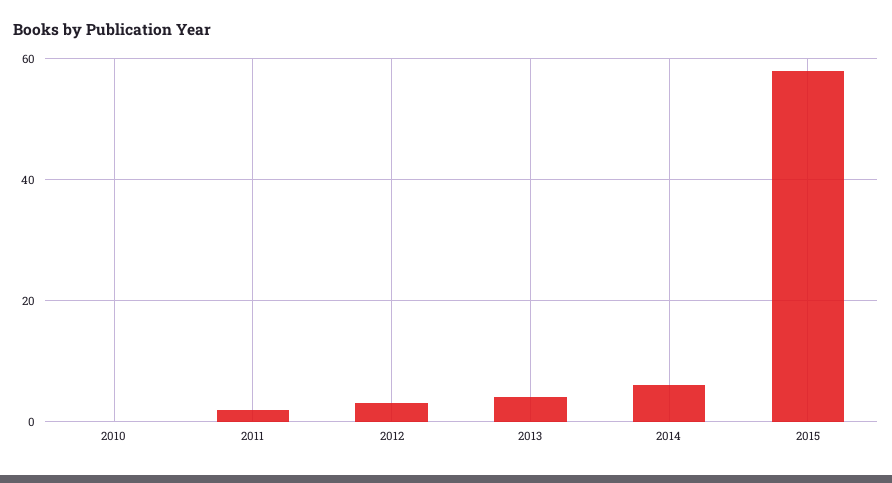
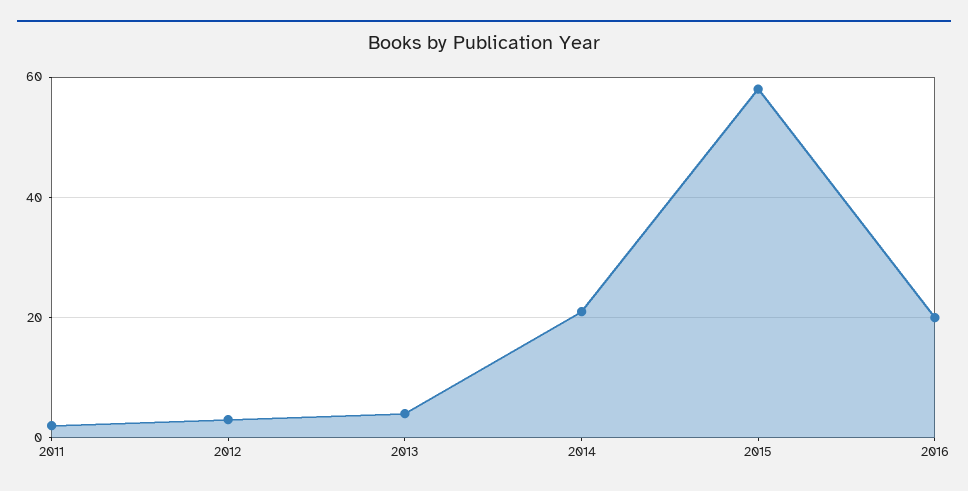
2010: 0 -> none
2014: 5 -> 20
2016: none -> 20

